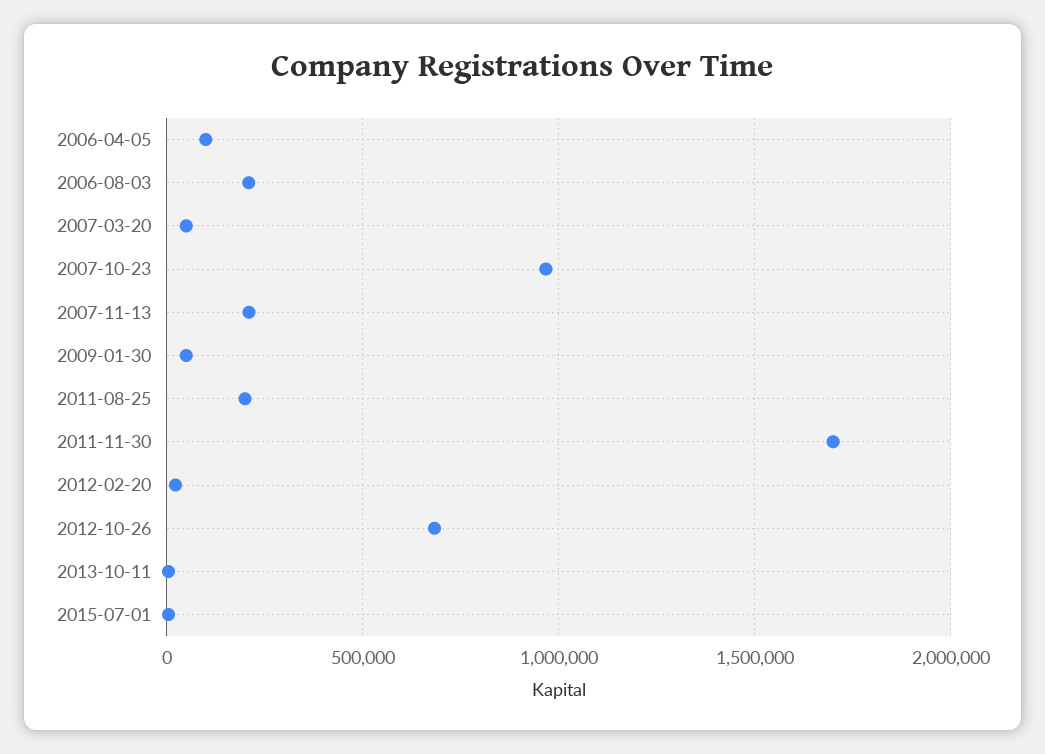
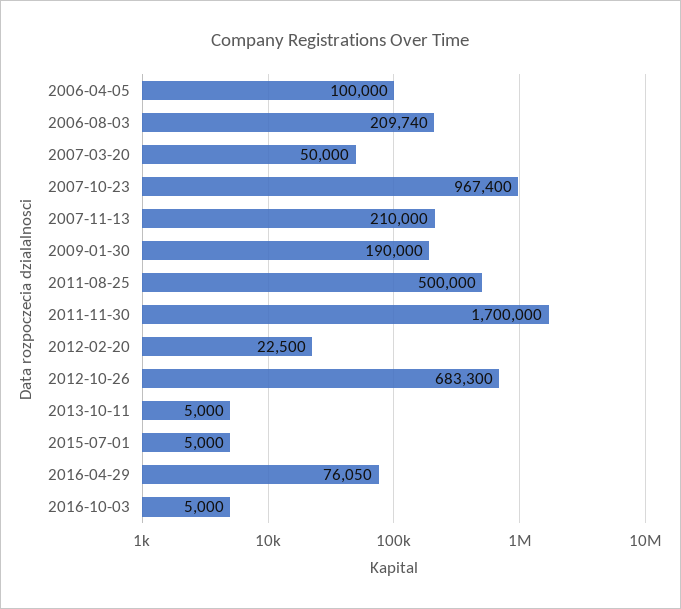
2009-01-30: 50000 -> 190000
2011-08-25: 200000 -> 500000
2016-04-29: none -> 76050
2016-10-03: none -> 5000

